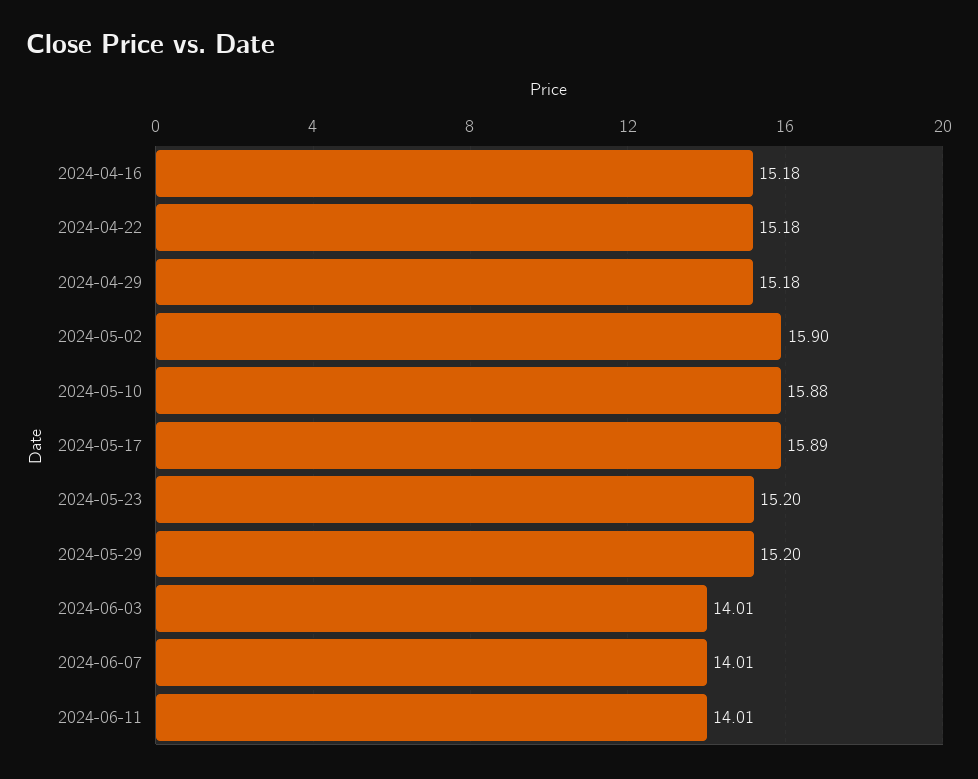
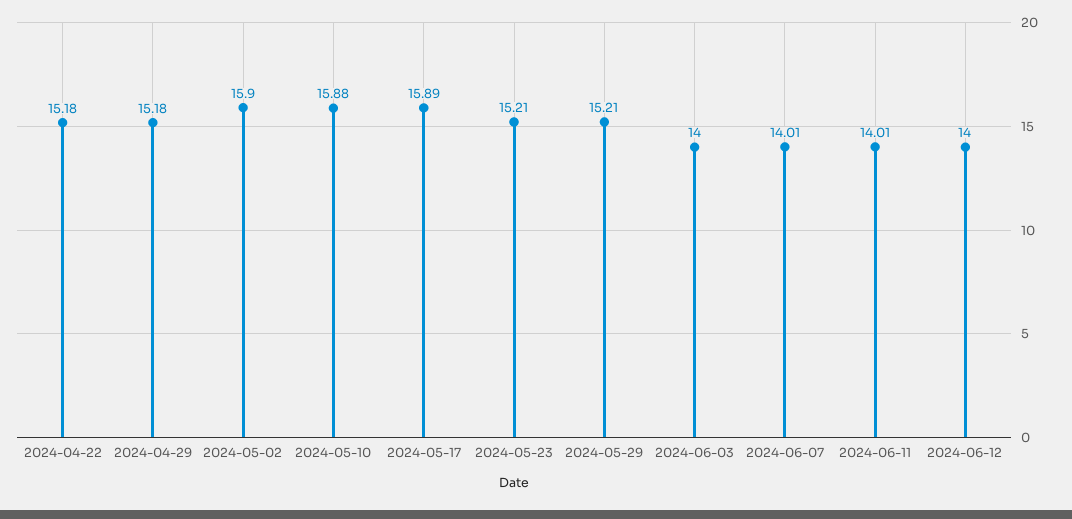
2024-04-16: 15.18 -> none
2024-05-23: 15.2 -> 15.21
2024-05-29: 15.2 -> 15.21
2024-06-03: 14.01 -> 14
2024-06-12: none -> 14

